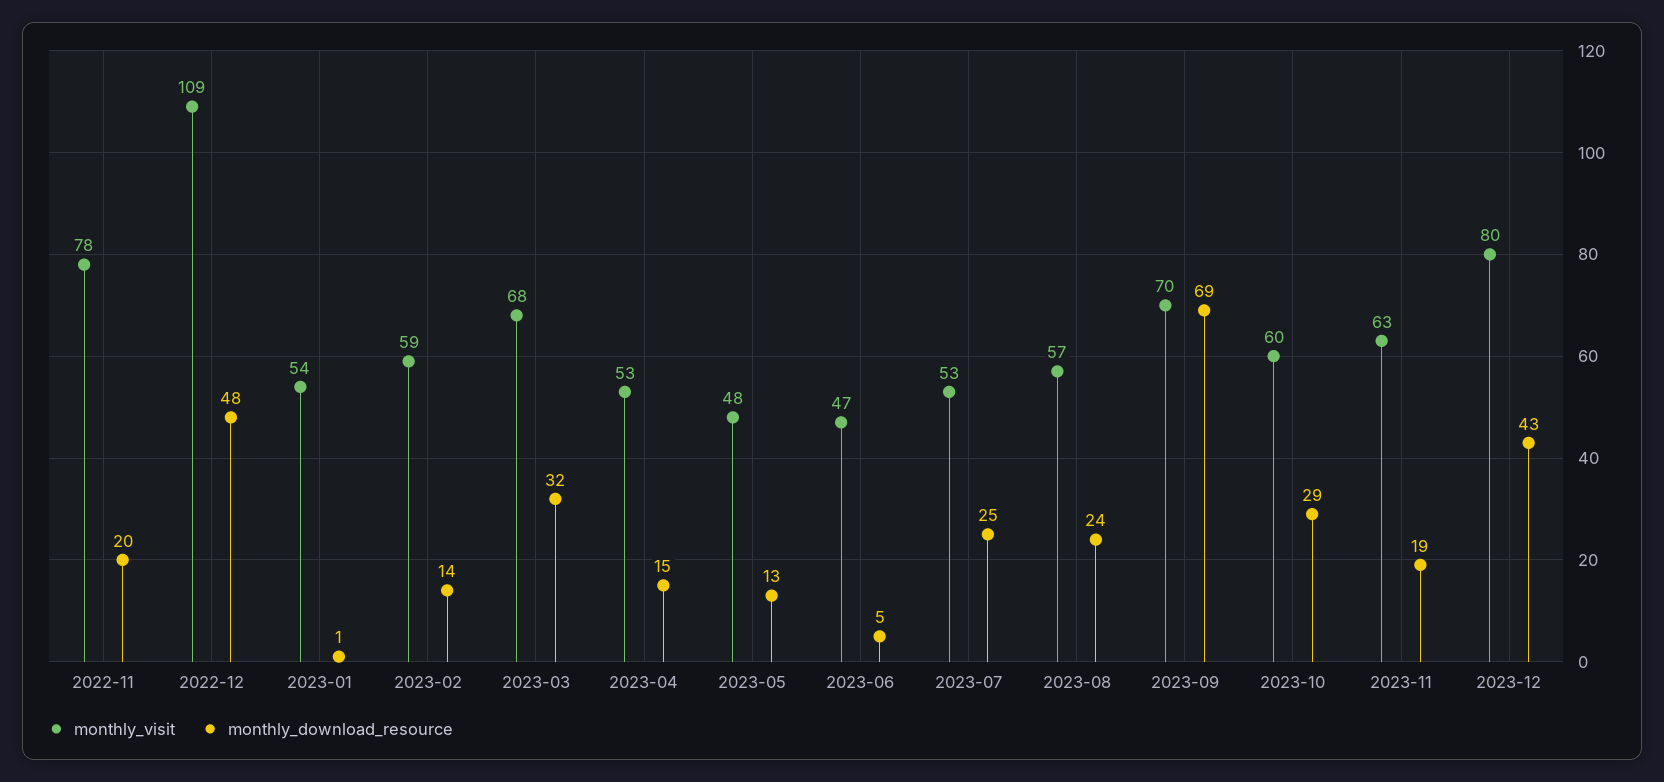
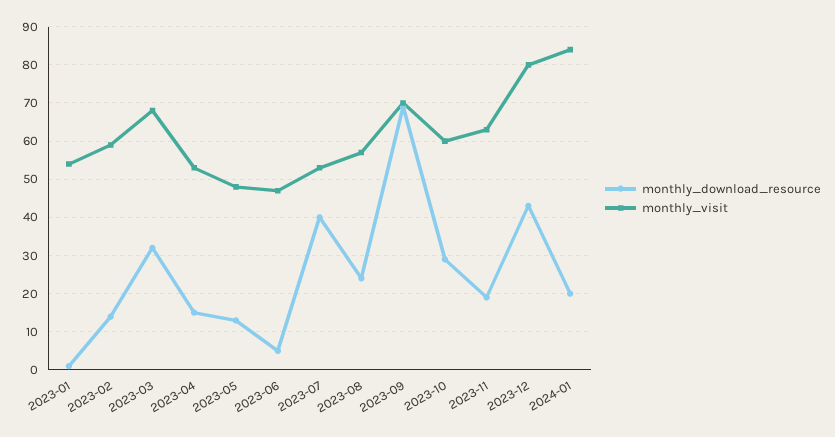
monthly_visit, 2022-11: 78 -> none
monthly_download_resource, 2022-11: 20 -> none
monthly_visit, 2022-12: 109 -> none
monthly_download_resource, 2022-12: 48 -> none
monthly_download_resource, 2023-07: 25 -> 40
monthly_download_resource, 2024-01: none -> 20
monthly_visit, 2024-01: none -> 85

